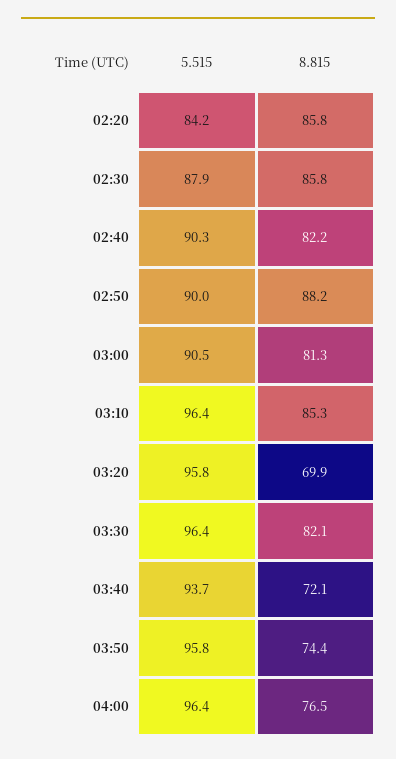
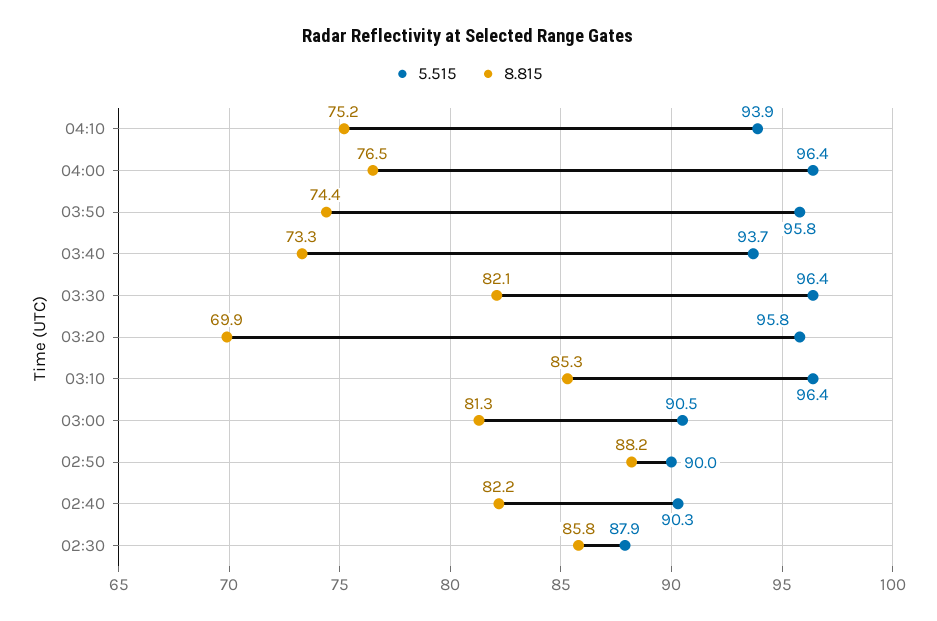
5.515, 02:20: 84.2 -> none
8.815, 02:20: 85.8 -> none
8.815, 03:40: 72.1 -> 73.3
5.515, 04:10: none -> 93.9
8.815, 04:10: none -> 75.2

